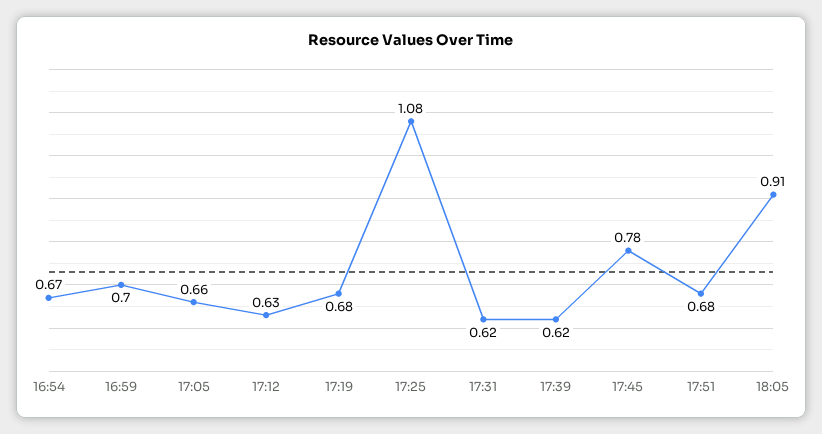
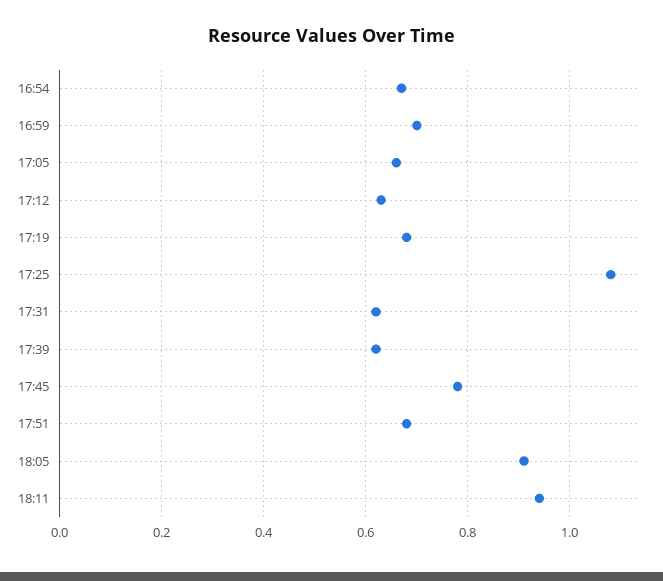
18:11: none -> 0.95

